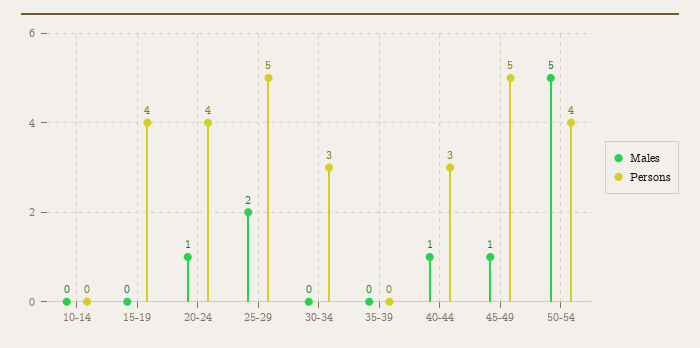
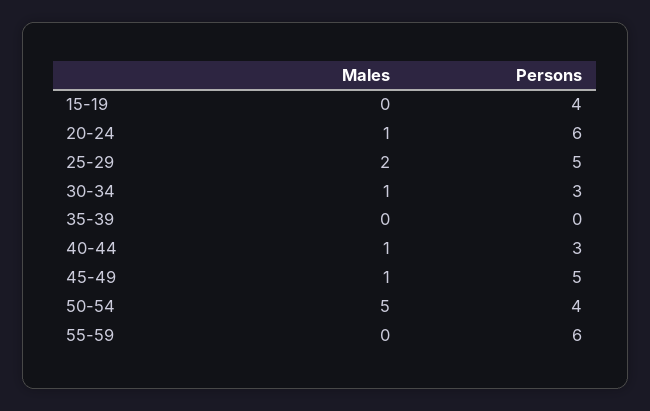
Males, 10-14: 0 -> none
Persons, 10-14: 0 -> none
Persons, 20-24: 4 -> 6
Males, 30-34: 0 -> 1
Males, 55-59: none -> 0
Persons, 55-59: none -> 6

